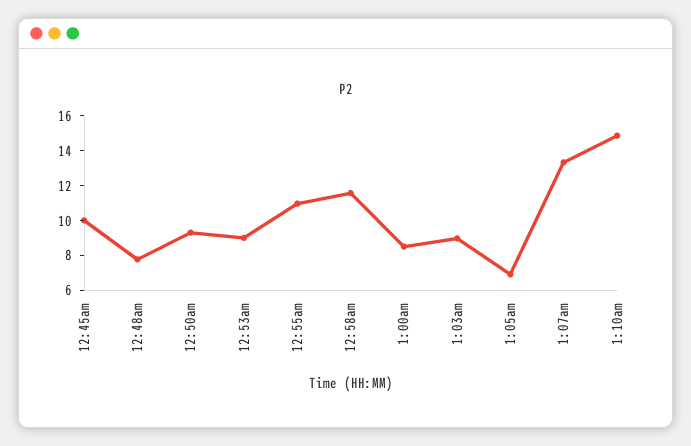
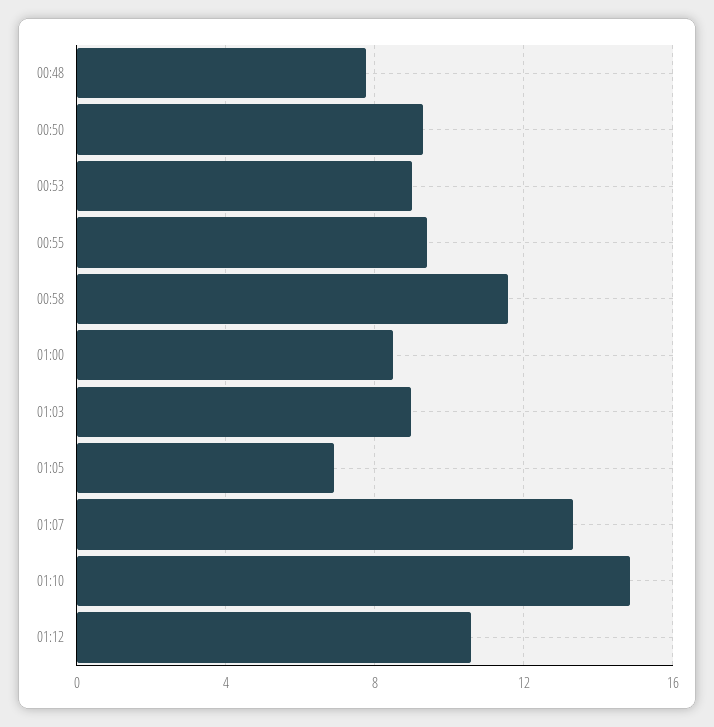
12:45am: 10 -> none
12:55am: 11 -> 9.5
01:12: none -> 10.5

